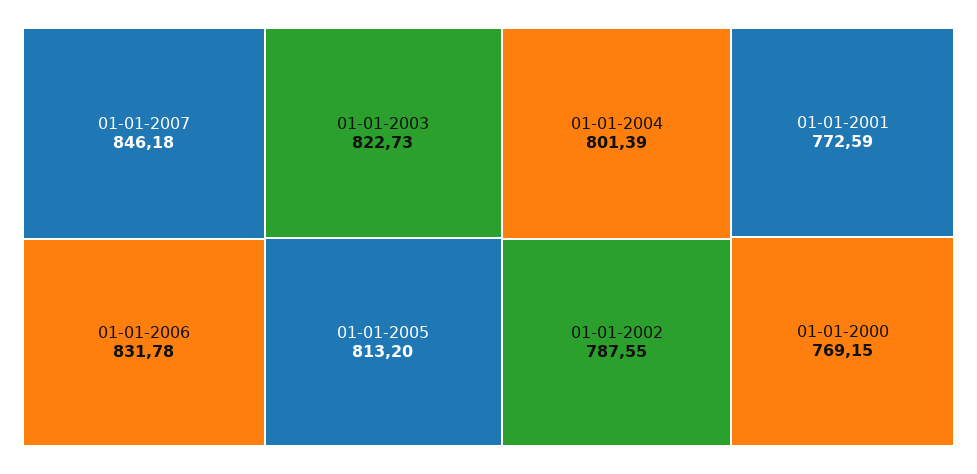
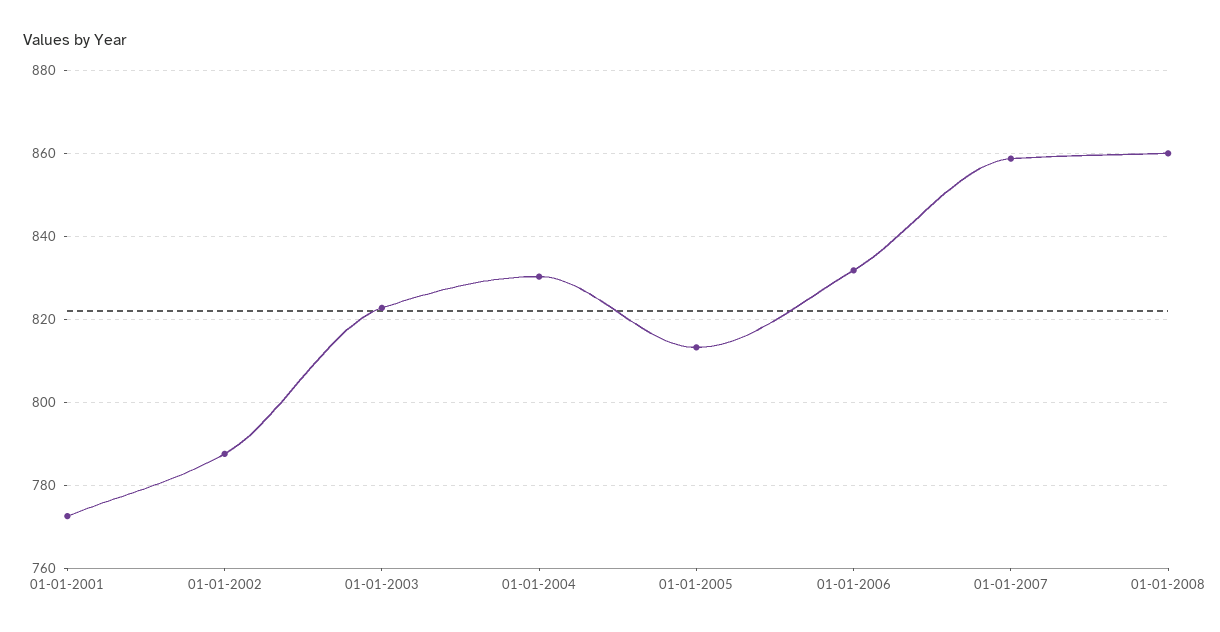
01-01-2007: 846.18 -> 858
01-01-2004: 801.39 -> 830
01-01-2000: 769.15 -> none
01-01-2008: none -> 860

